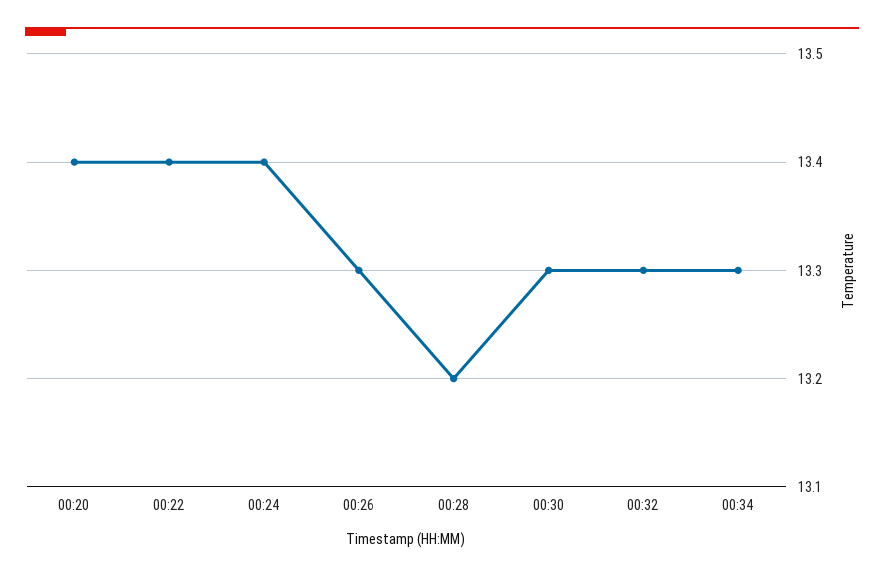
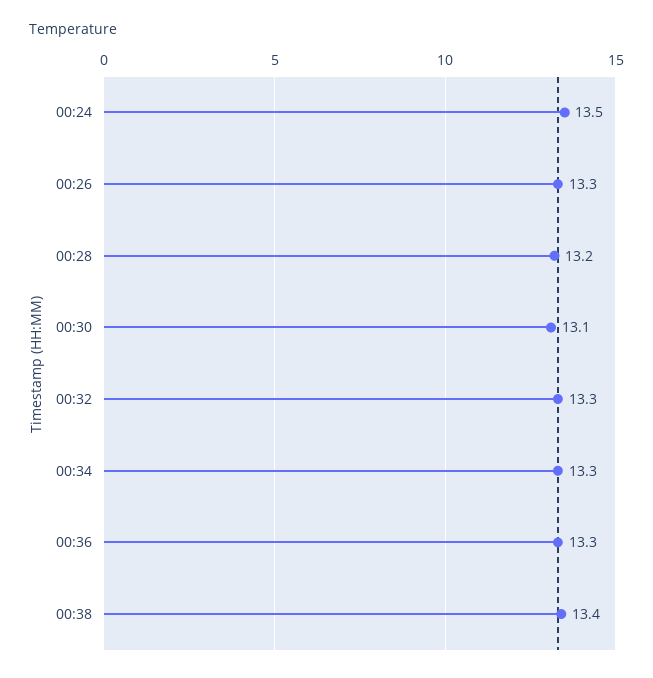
00:20: 13.4 -> none
00:22: 13.4 -> none
00:24: 13.4 -> 13.5
00:30: 13.3 -> 13.1
00:36: none -> 13.3
00:38: none -> 13.4

